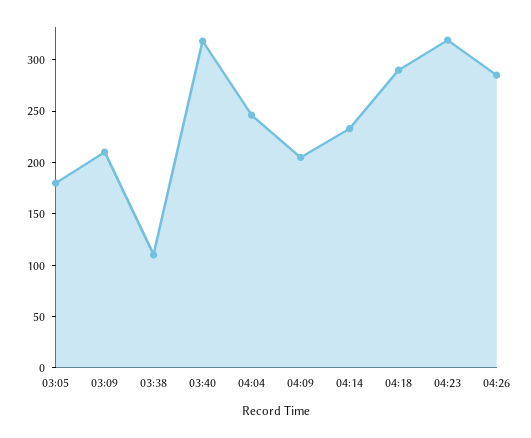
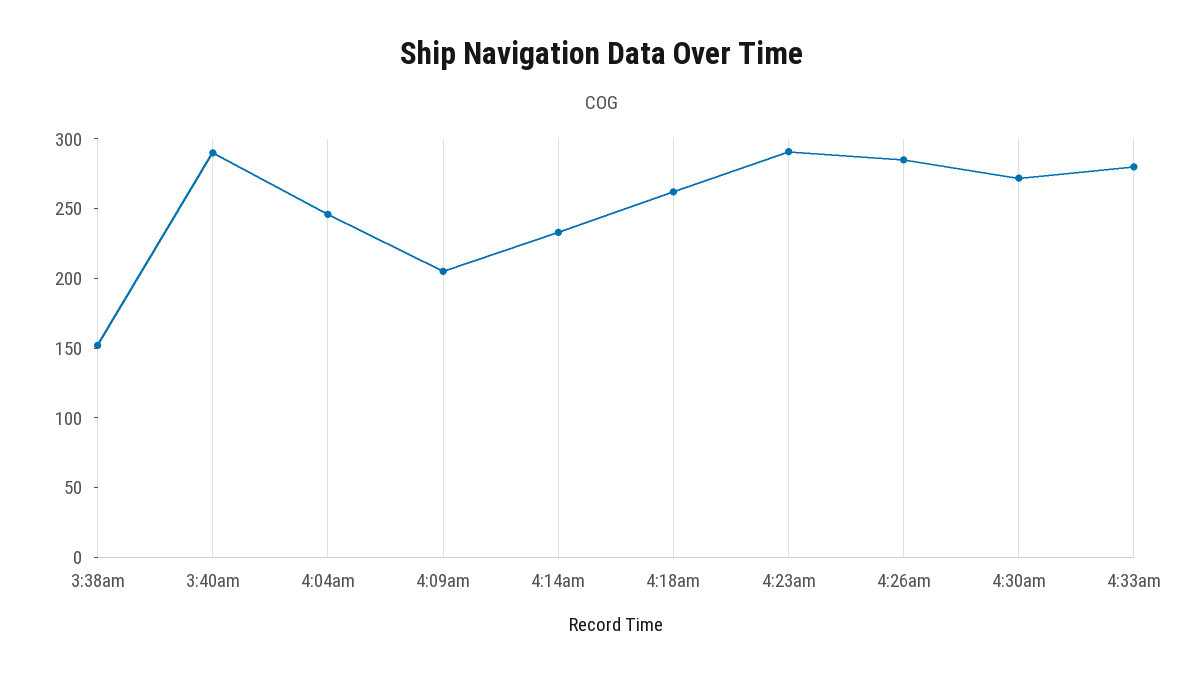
03:05: 180 -> none
03:09: 210 -> none
03:38: 110 -> 150
03:40: 320 -> 290
04:18: 290 -> 260
04:23: 320 -> 290
4:30am: none -> 270
4:33am: none -> 280

